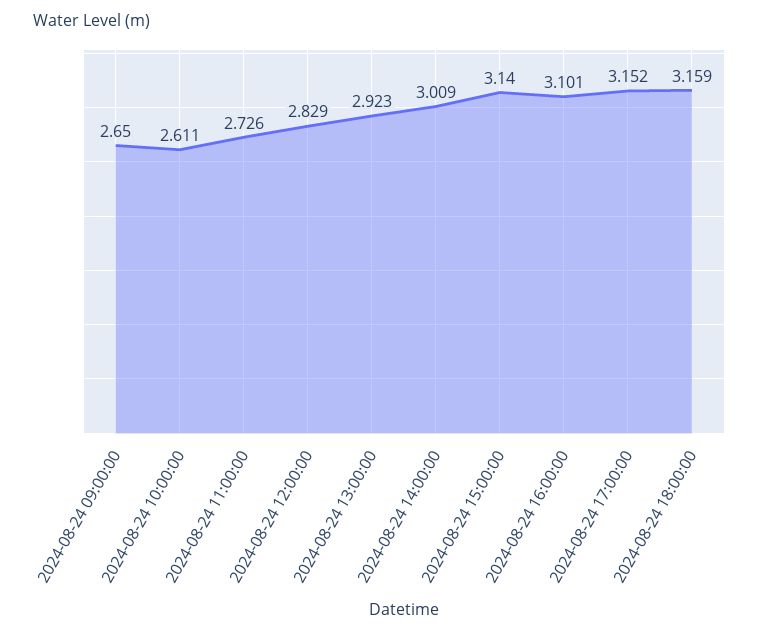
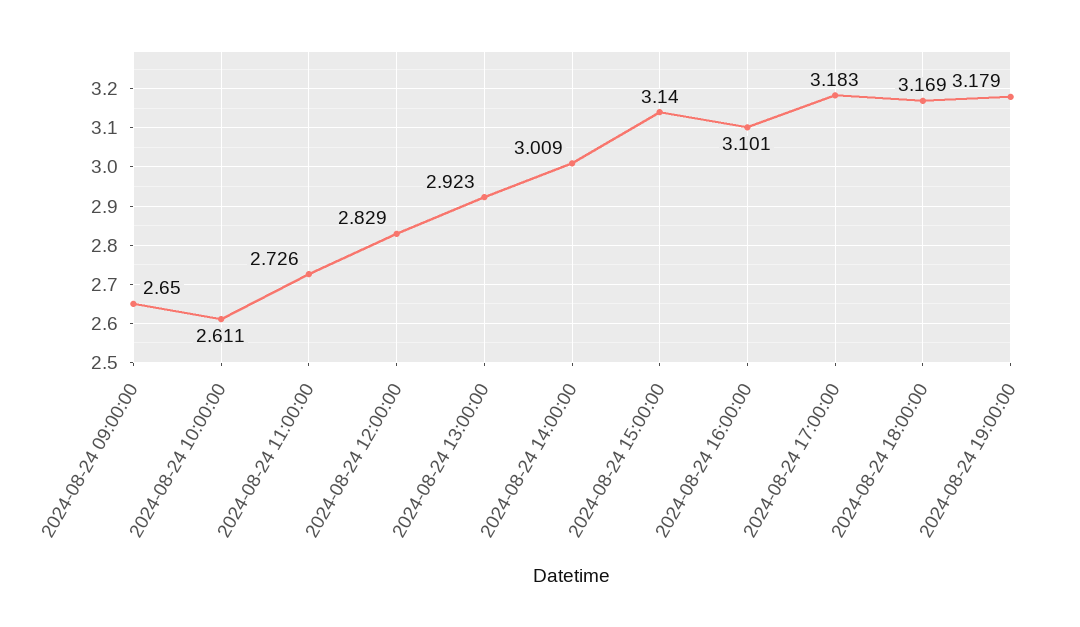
2024-08-24 17:00:00: 3.152 -> 3.183
2024-08-24 18:00:00: 3.159 -> 3.169
2024-08-24 19:00:00: none -> 3.179

